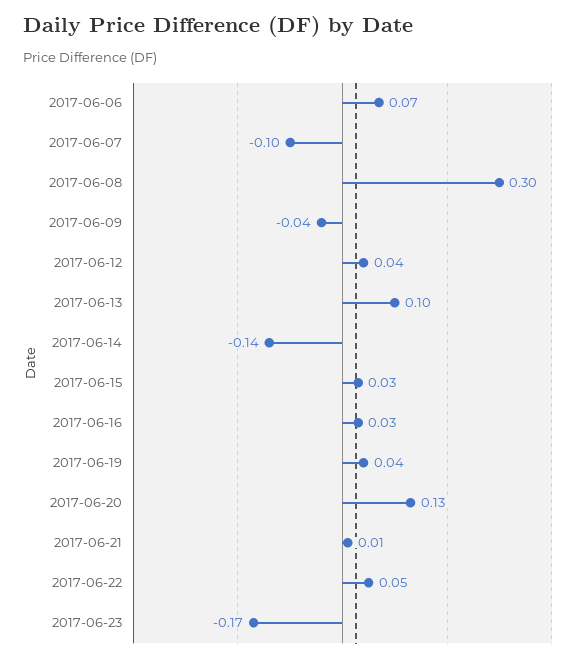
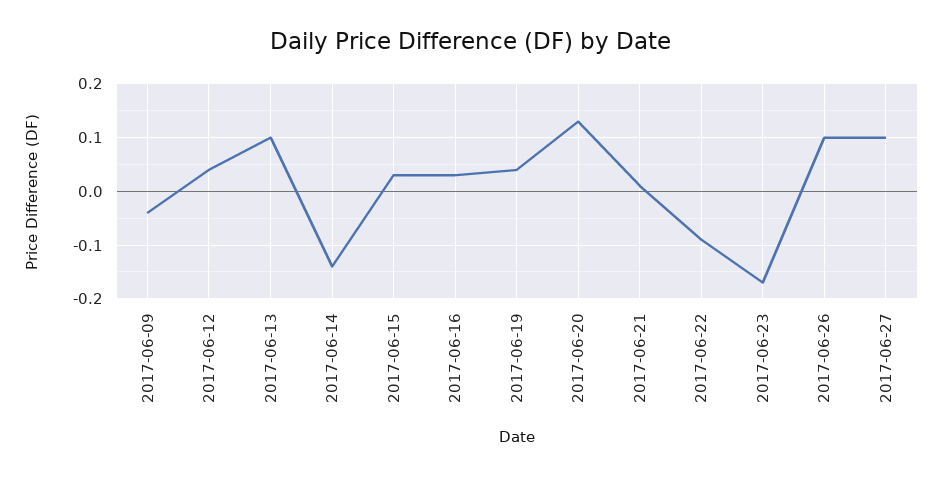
2017-06-06: 0.07 -> none
2017-06-07: -0.1 -> none
2017-06-08: 0.3 -> none
2017-06-22: 0.05 -> -0.1
2017-06-26: none -> 0.1
2017-06-27: none -> 0.1

